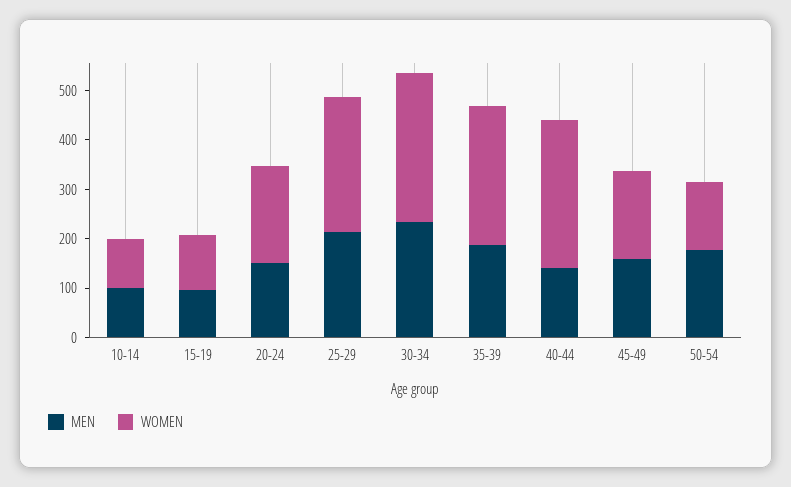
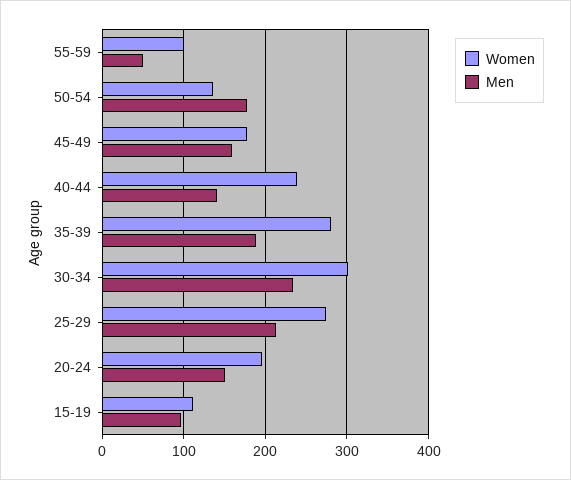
MEN, 10-14: 100 -> none
WOMEN, 10-14: 100 -> none
WOMEN, 40-44: 300 -> 240
WOMEN, 55-59: none -> 100
MEN, 55-59: none -> 50

